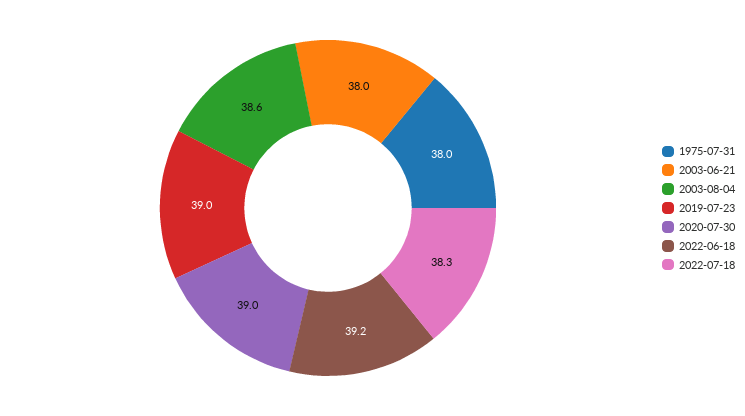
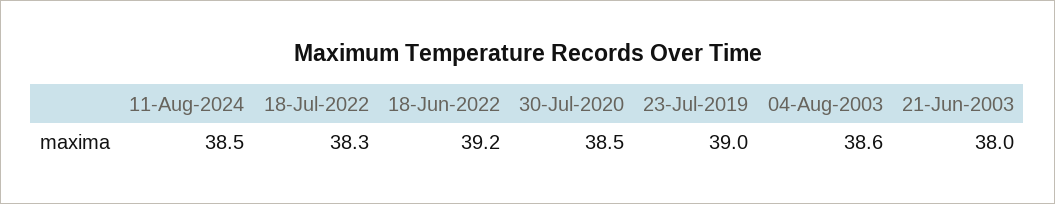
1975-07-31: 38 -> none
2020-07-30: 39 -> 38.5
11-Aug-2024: none -> 38.5

